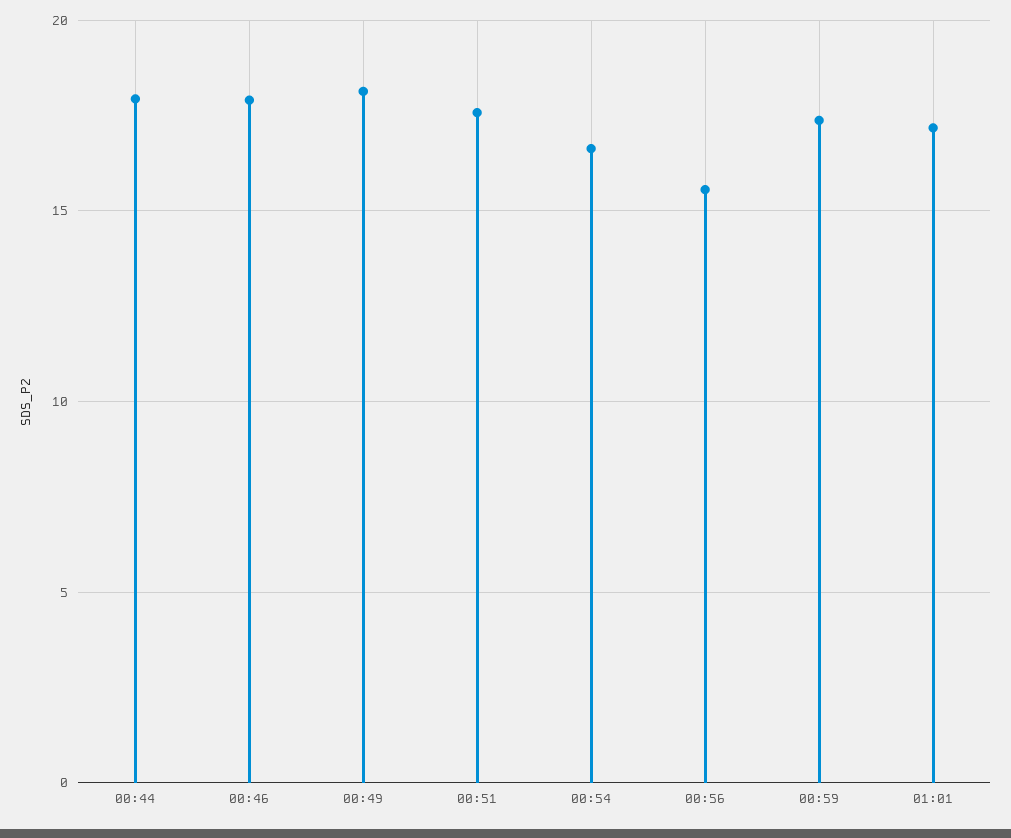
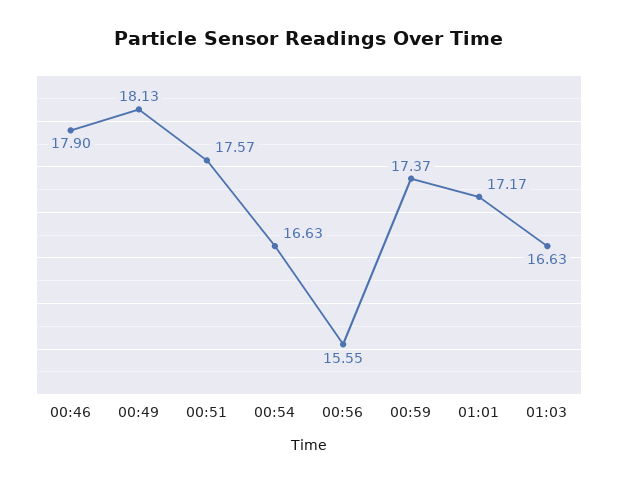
00:44: 18 -> none
01:03: none -> 16.63

